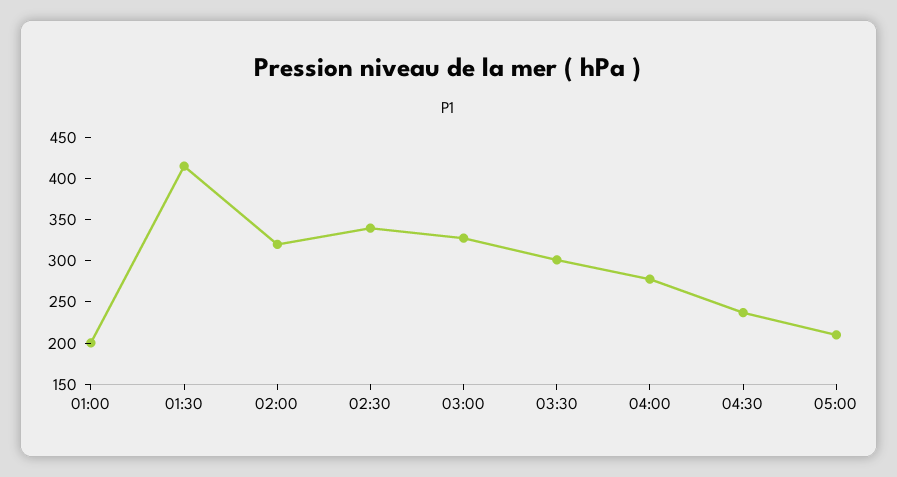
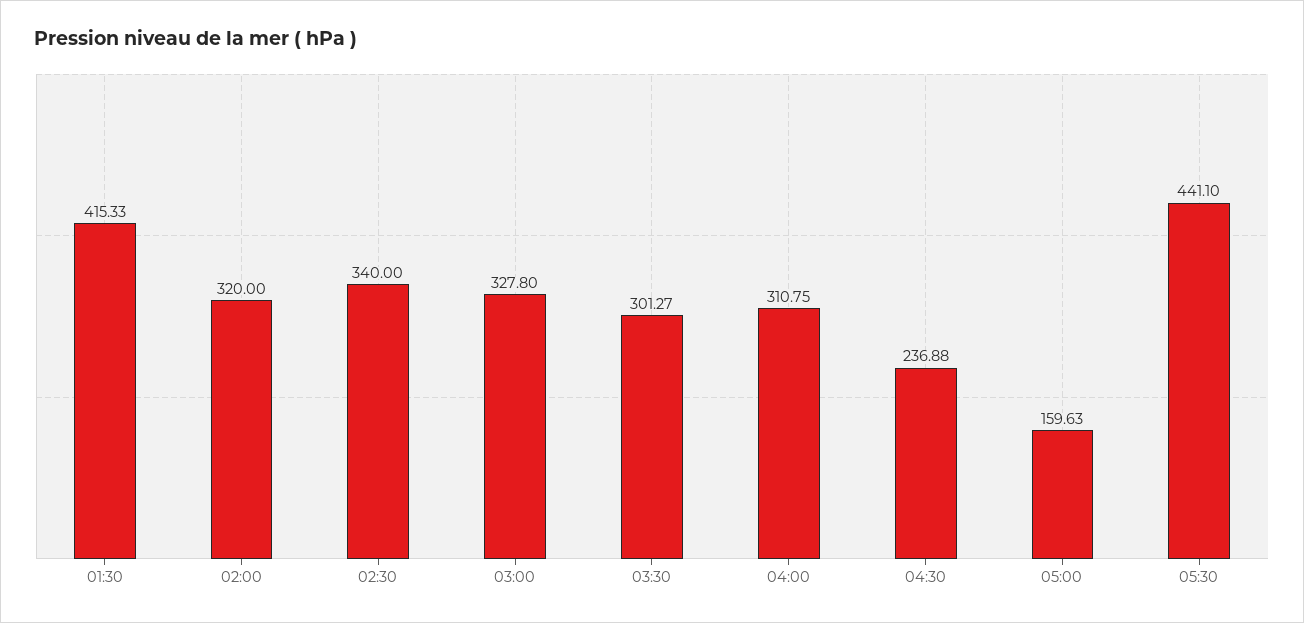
01:00: 200 -> none
04:00: 280 -> 310.75
05:00: 210 -> 159.63
05:30: none -> 441.1

